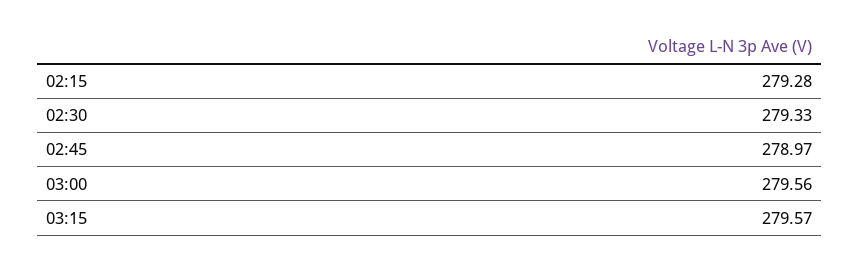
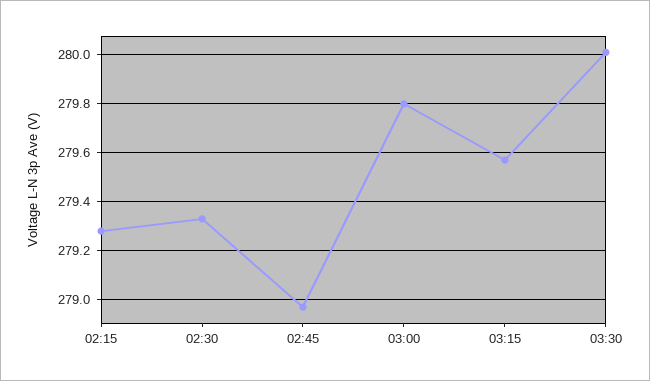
03:00: 279.56 -> 279.8
03:30: none -> 280

